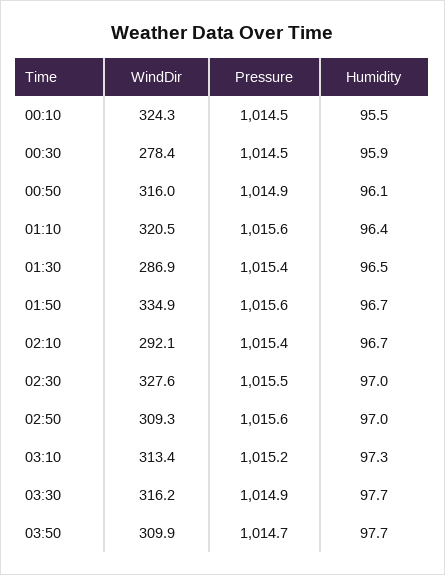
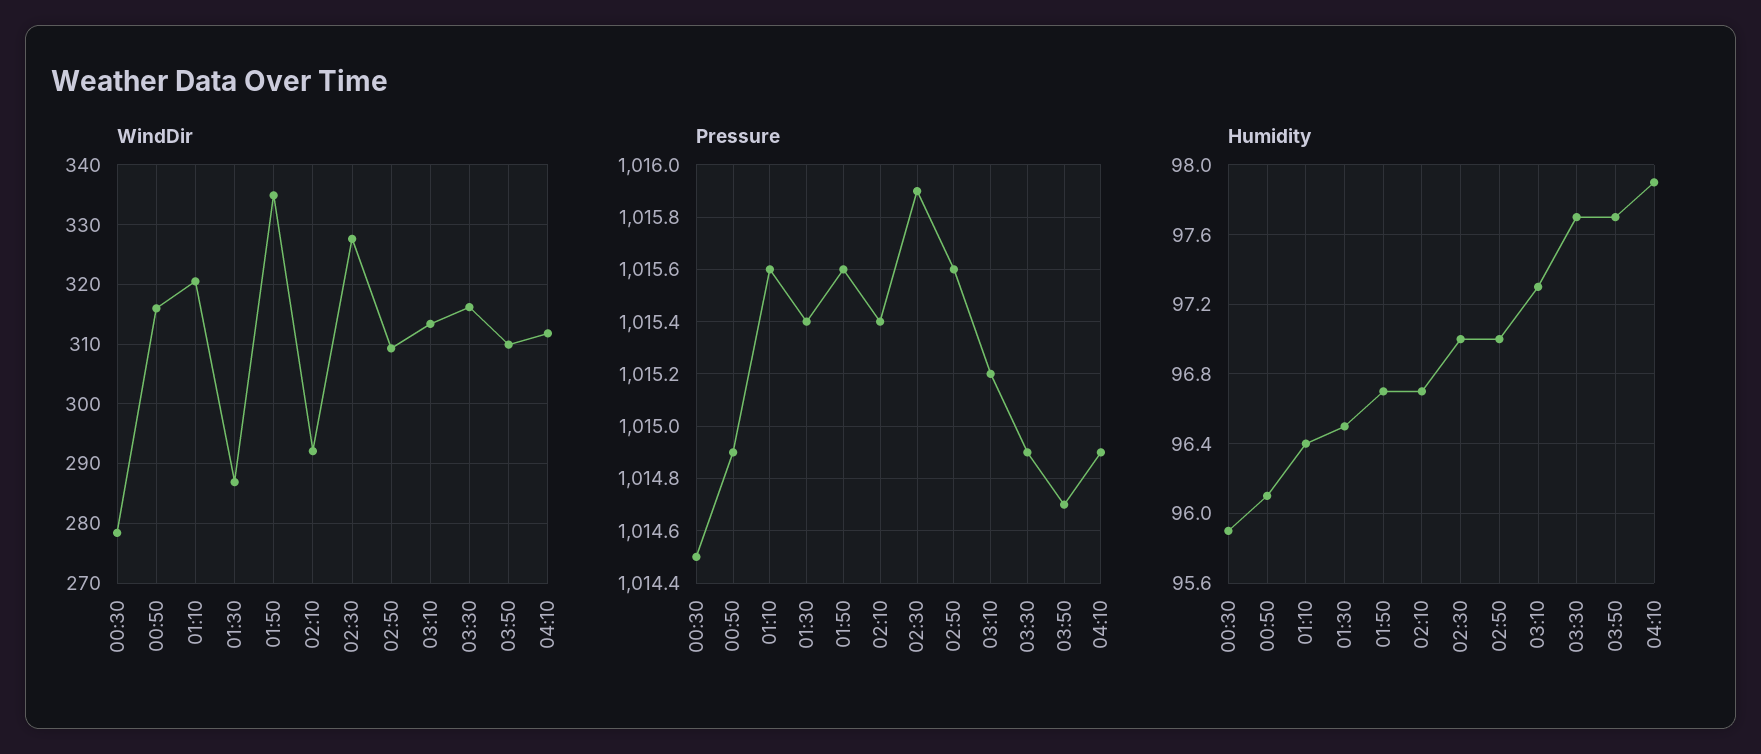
WindDir, 00:10: 324.3 -> none
Pressure, 00:10: 1014.5 -> none
Humidity, 00:10: 95.5 -> none
Pressure, 02:30: 1015.5 -> 1015.9
WindDir, 04:10: none -> 312
Pressure, 04:10: none -> 1014.9
Humidity, 04:10: none -> 97.9

